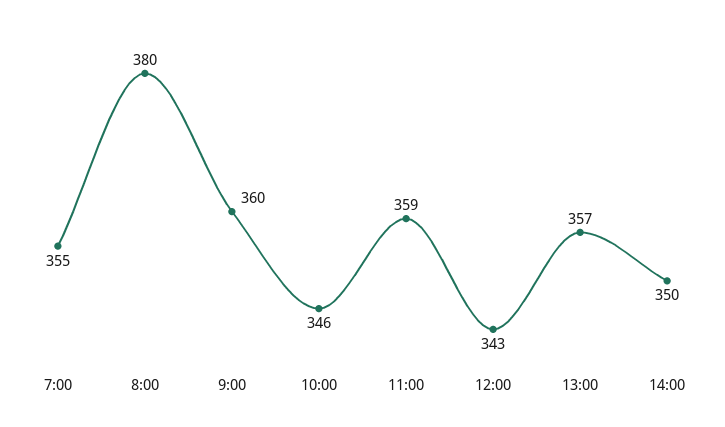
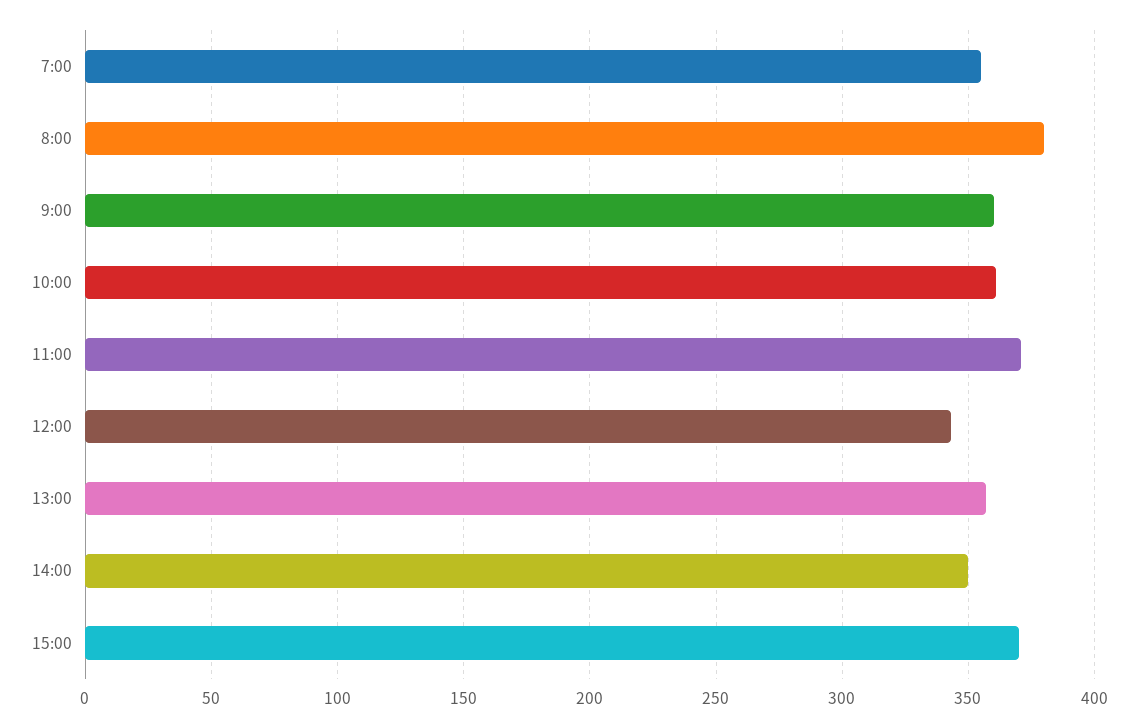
10:00: 346 -> 360
11:00: 359 -> 370
15:00: none -> 370

